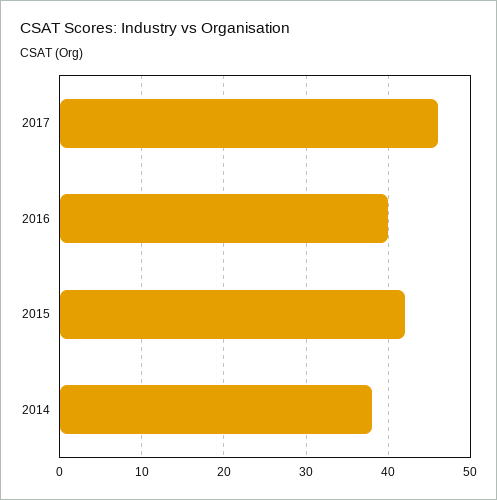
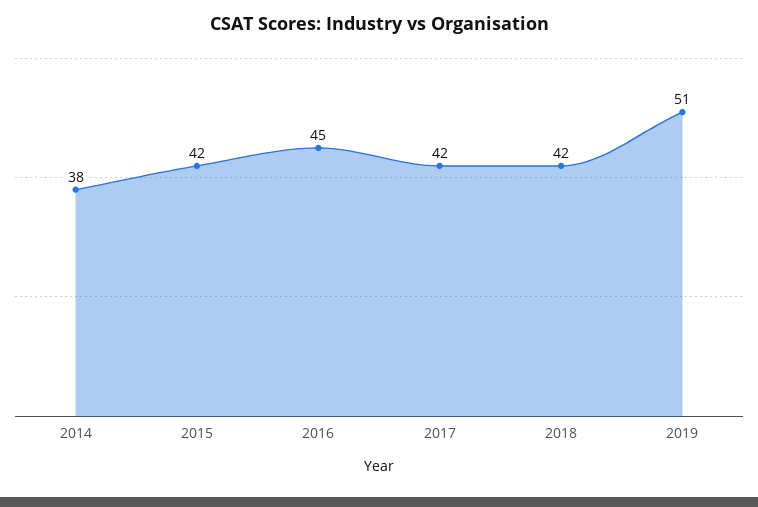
2017: 46 -> 42
2016: 40 -> 45
2018: none -> 42
2019: none -> 51

